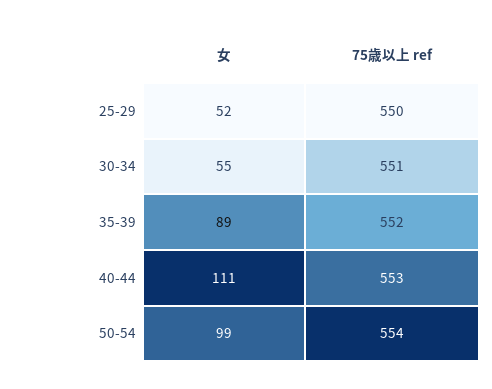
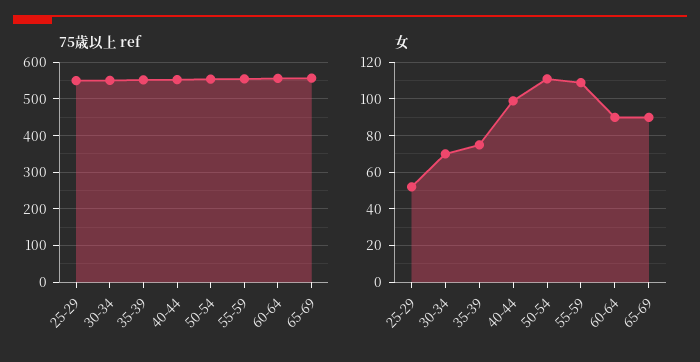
女, 30-34: 55 -> 70
女, 35-39: 89 -> 75
女, 40-44: 111 -> 100
女, 50-54: 99 -> 110
75歳以上 ref, 55-59: none -> 560
75歳以上 ref, 60-64: none -> 560
75歳以上 ref, 65-69: none -> 560
女, 55-59: none -> 110
女, 60-64: none -> 90
女, 65-69: none -> 90

